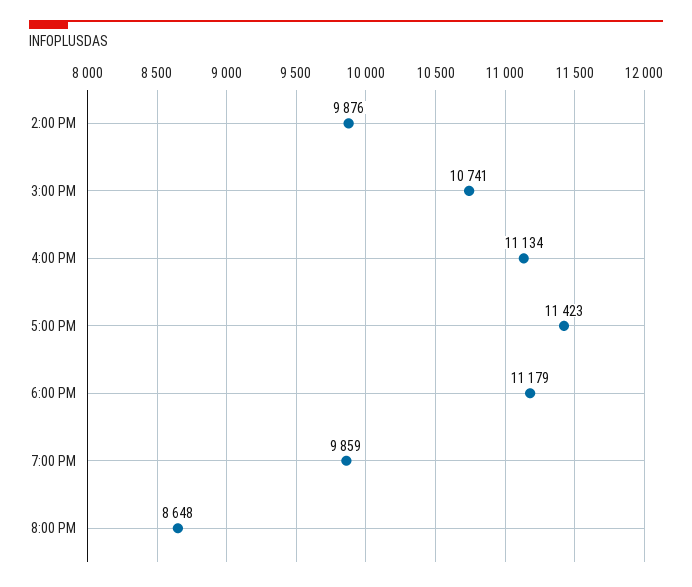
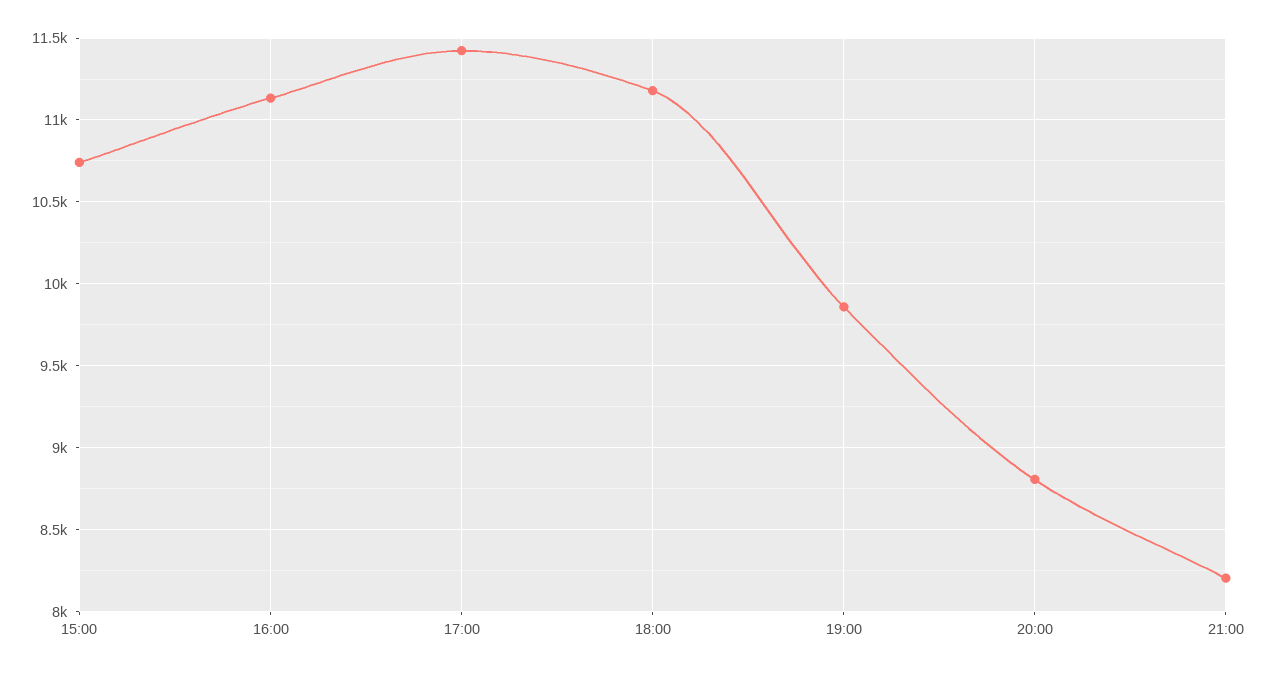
2:00 PM: 9876 -> none
8:00 PM: 8648 -> 8800
21:00: none -> 8200

